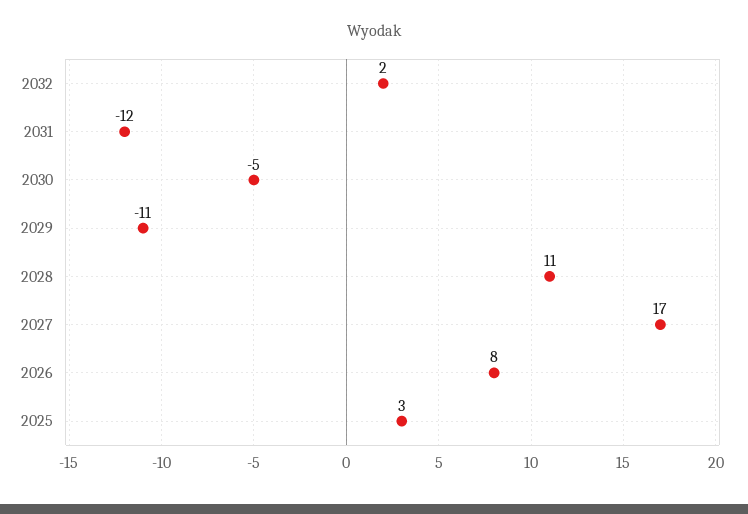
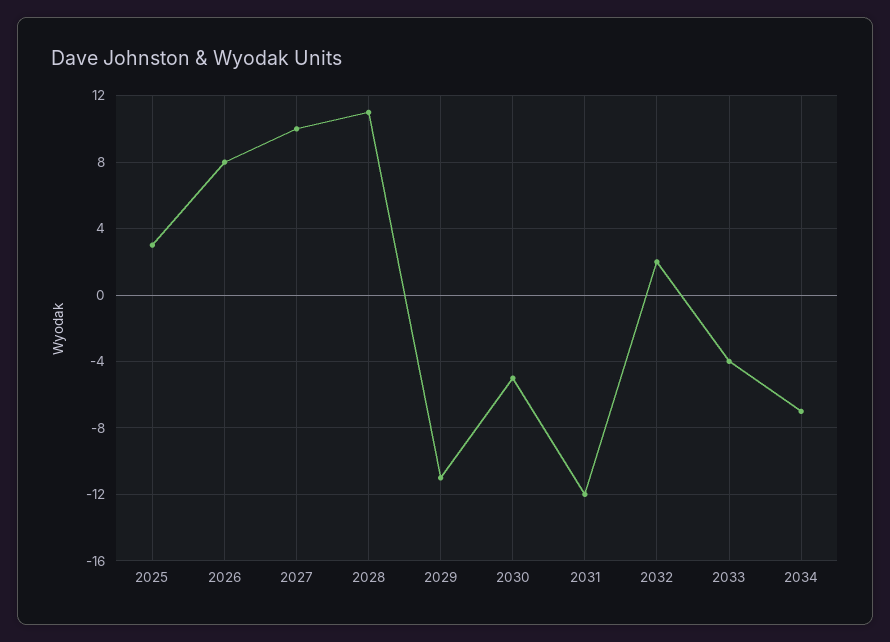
2027: 17 -> 10
2033: none -> -4
2034: none -> -7

